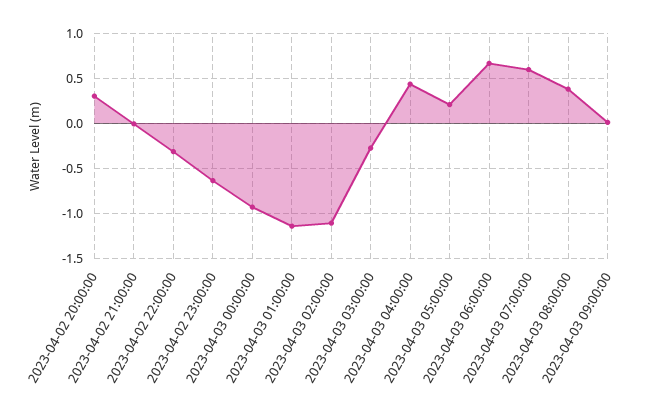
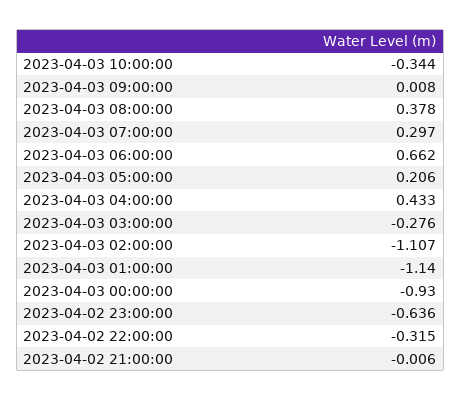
2023-04-02 20:00:00: 0.3 -> none
2023-04-03 07:00:00: 0.6 -> 0.297
2023-04-03 10:00:00: none -> -0.344

